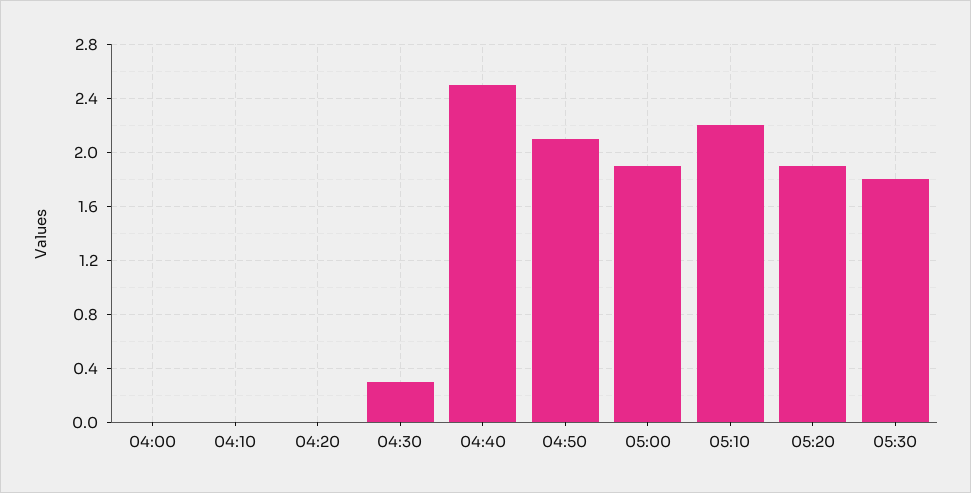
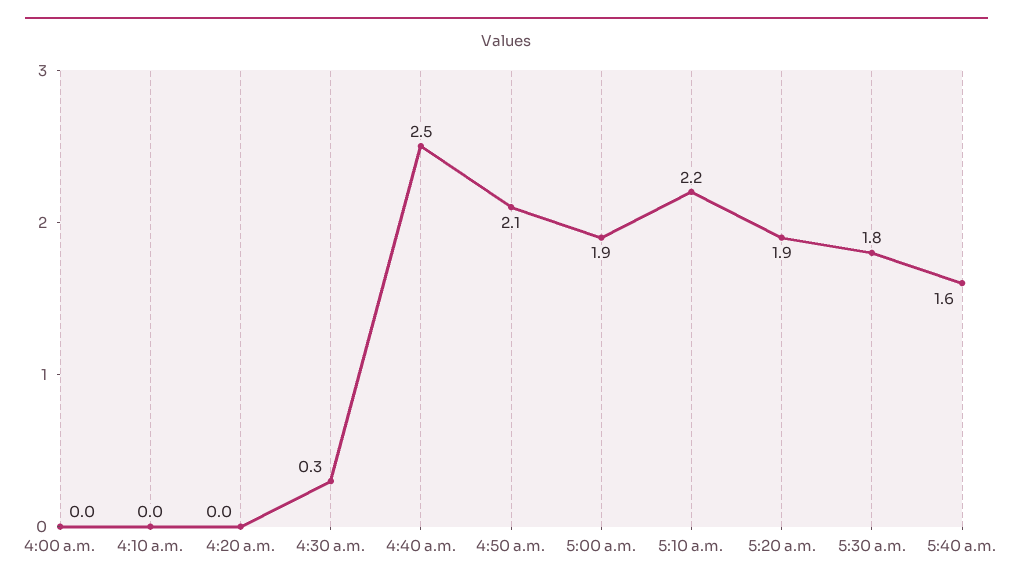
5:40 a.m.: none -> 1.6

